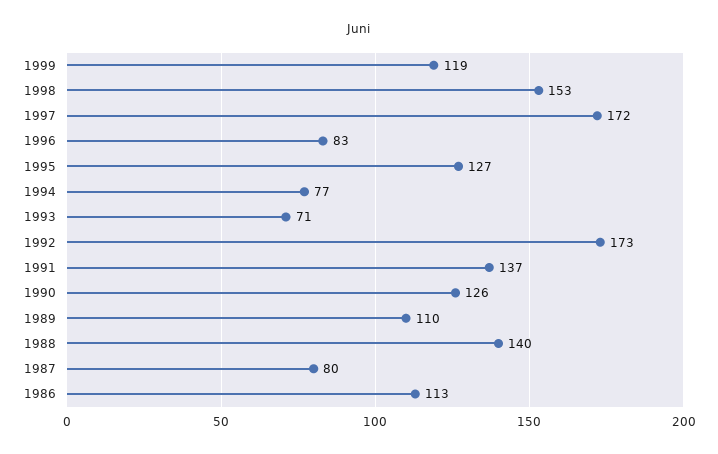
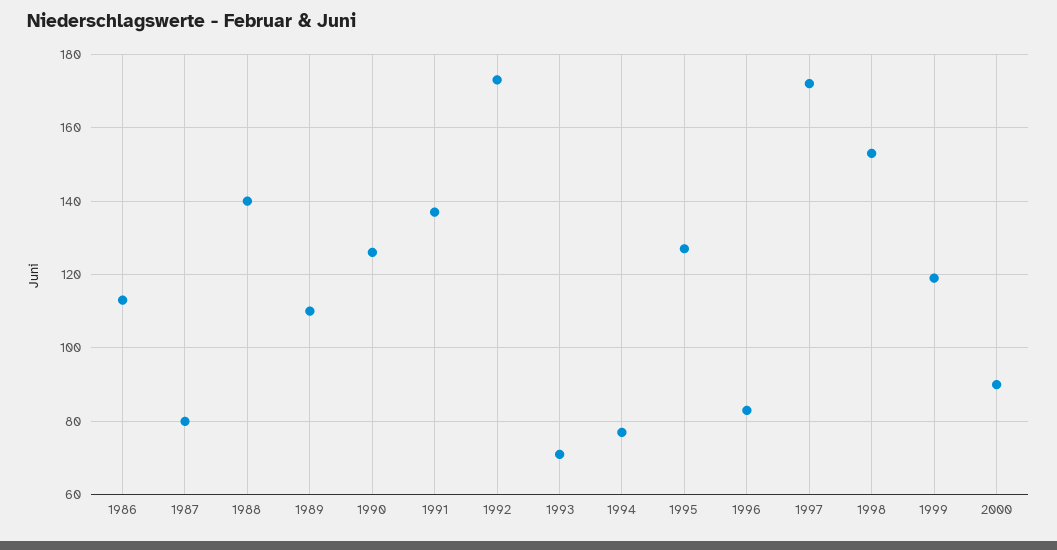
2000: none -> 90

